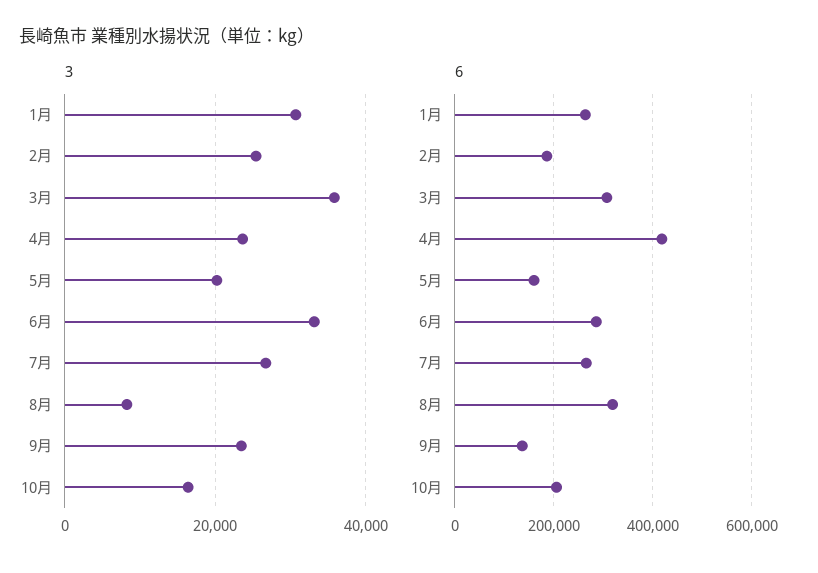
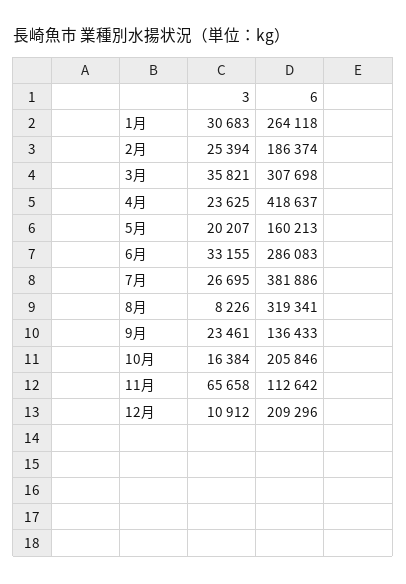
6, 7月: 260000 -> 381886
3, 11月: none -> 65658
6, 11月: none -> 112642
3, 12月: none -> 10912
6, 12月: none -> 209296

